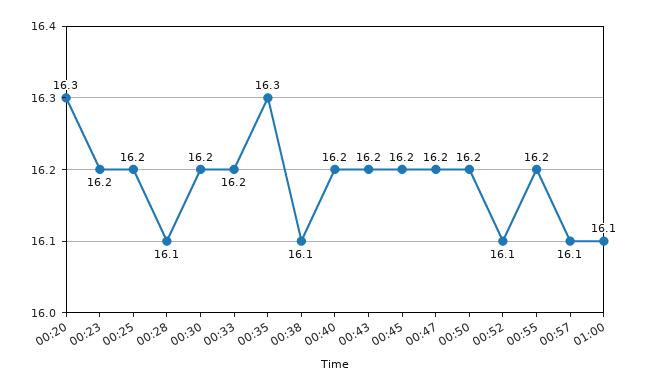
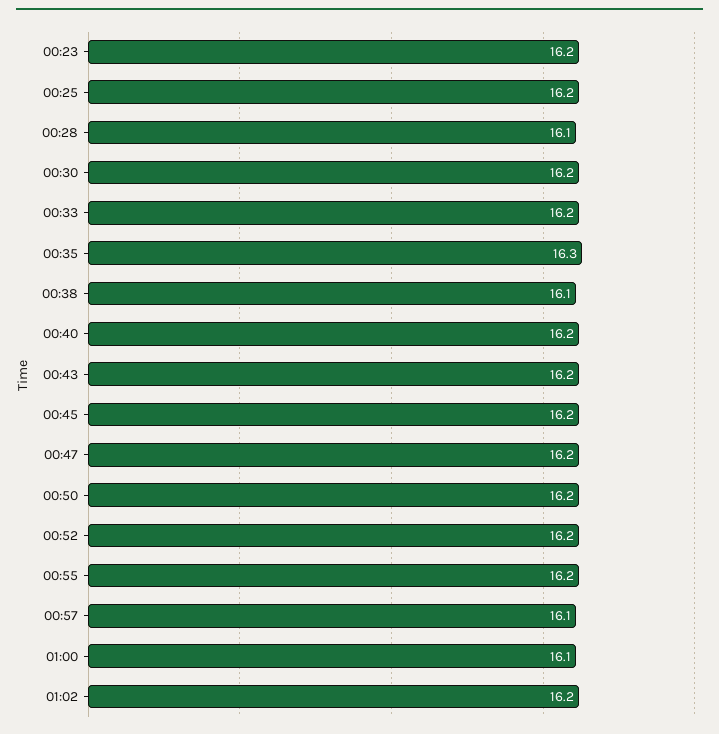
00:20: 16.3 -> none
00:52: 16.1 -> 16.2
01:02: none -> 16.2

